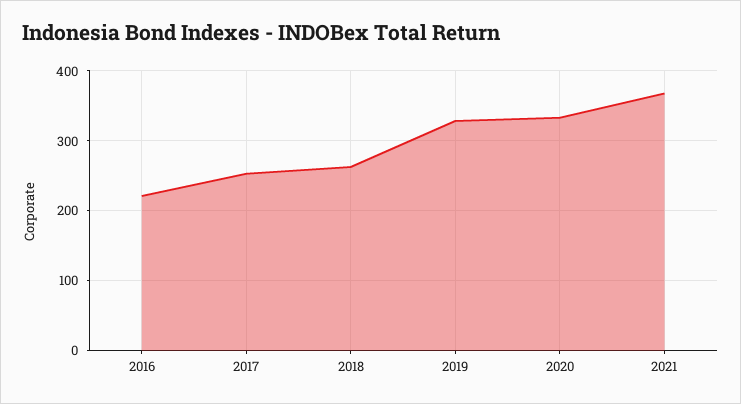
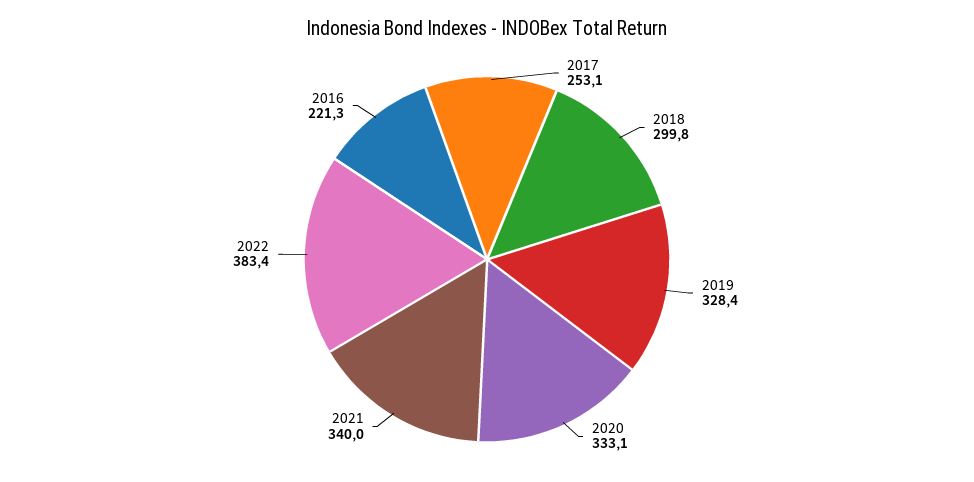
2018: 260 -> 299.8
2021: 370 -> 340
2022: none -> 383.4

